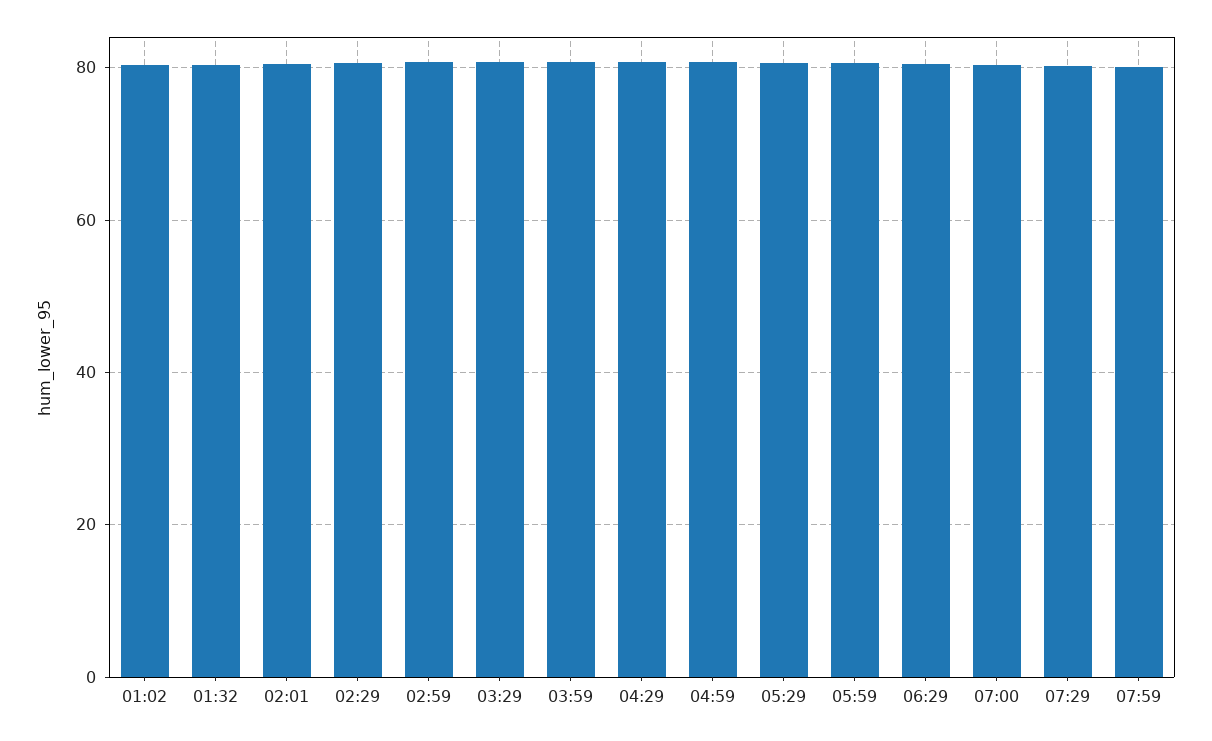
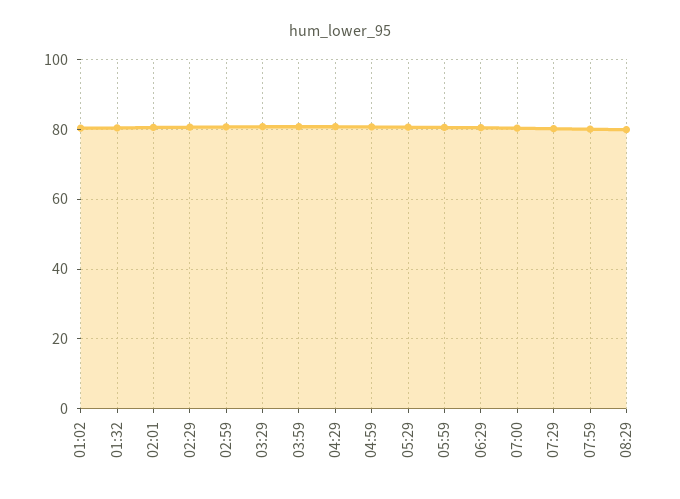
08:29: none -> 80

